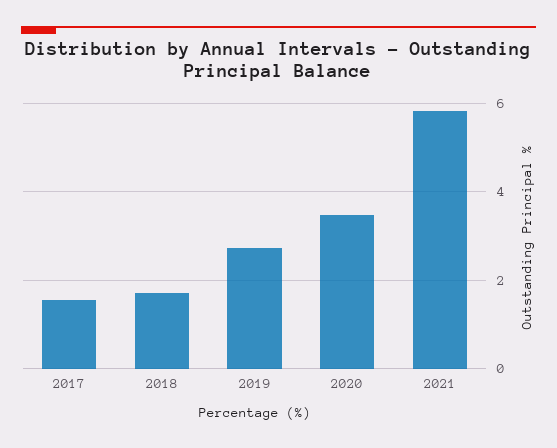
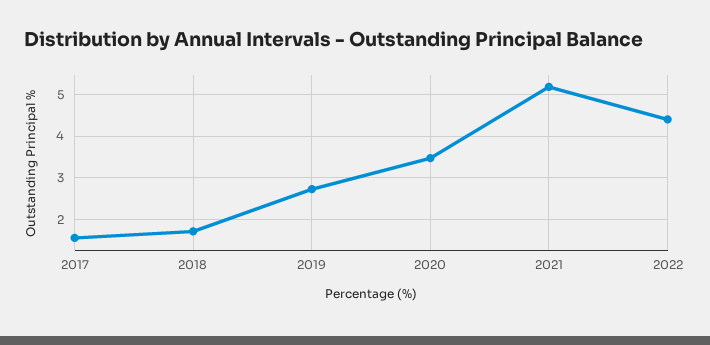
2021: 5.8 -> 5.2
2022: none -> 4.4

